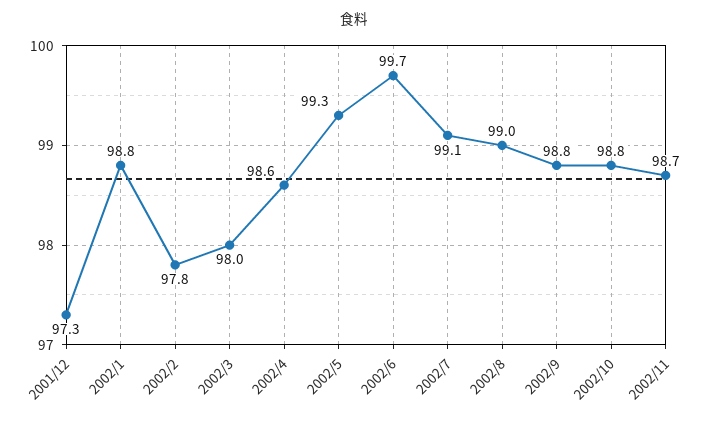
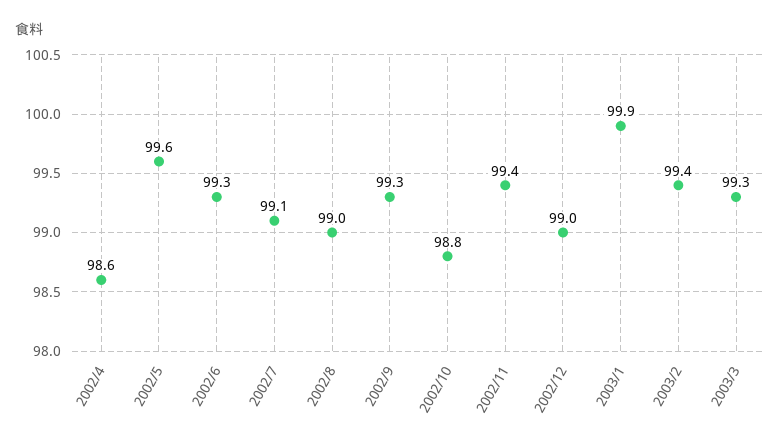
2001/12: 97.3 -> none
2002/1: 98.8 -> none
2002/2: 97.8 -> none
2002/3: 98 -> none
2002/5: 99.3 -> 99.6
2002/6: 99.7 -> 99.3
2002/9: 98.8 -> 99.3
2002/11: 98.7 -> 99.4
2002/12: none -> 99
2003/1: none -> 99.9
2003/2: none -> 99.4
2003/3: none -> 99.3

